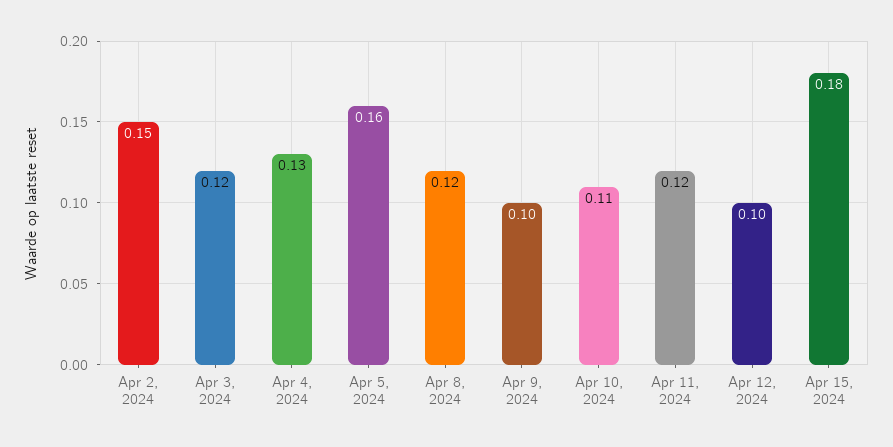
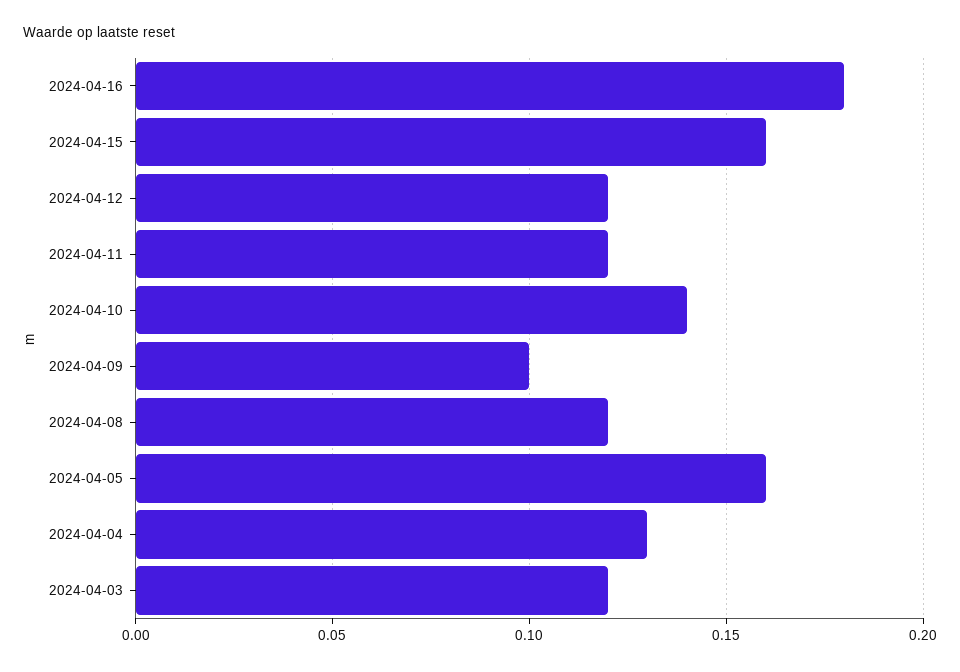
Apr 2, 2024: 0.15 -> none
Apr 10, 2024: 0.11 -> 0.14
Apr 12, 2024: 0.1 -> 0.12
Apr 15, 2024: 0.18 -> 0.16
2024-04-16: none -> 0.18

